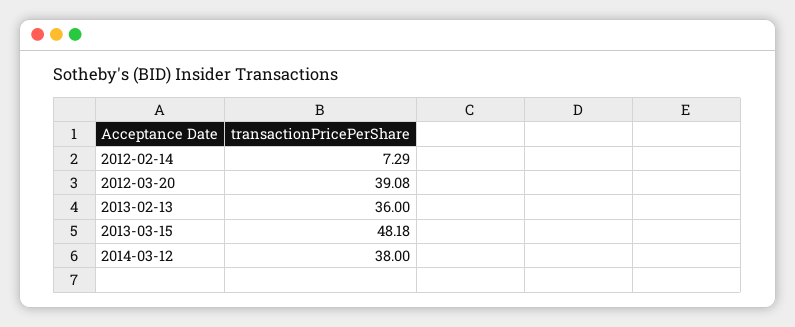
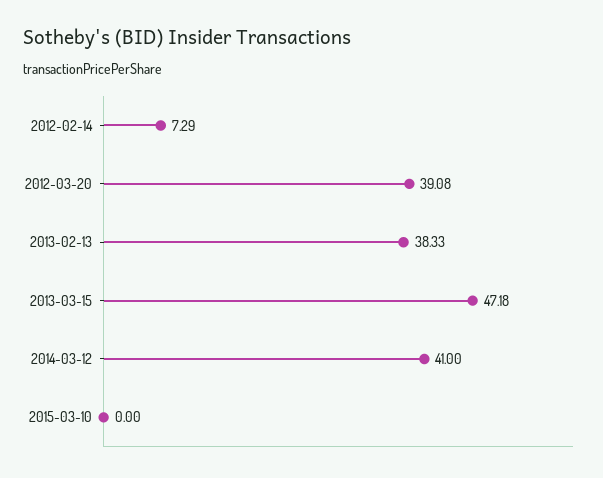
2013-02-13: 36 -> 38.33
2013-03-15: 48.18 -> 47.18
2014-03-12: 38 -> 41
2015-03-10: none -> 0

